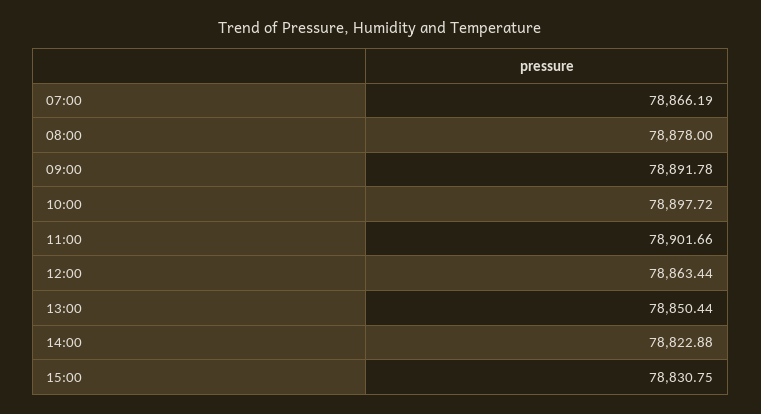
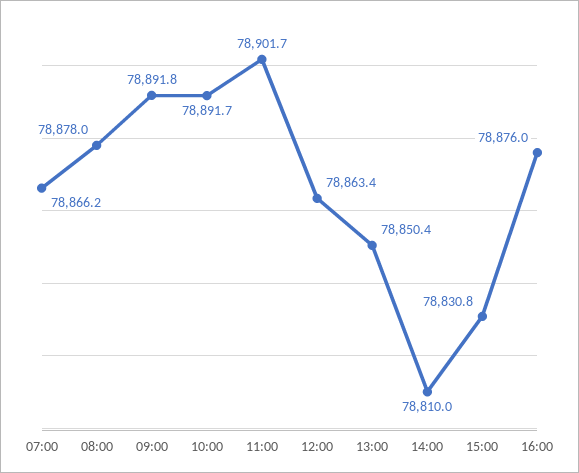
10:00: 78897.72 -> 78891.7
14:00: 78822.88 -> 78810
16:00: none -> 78876

